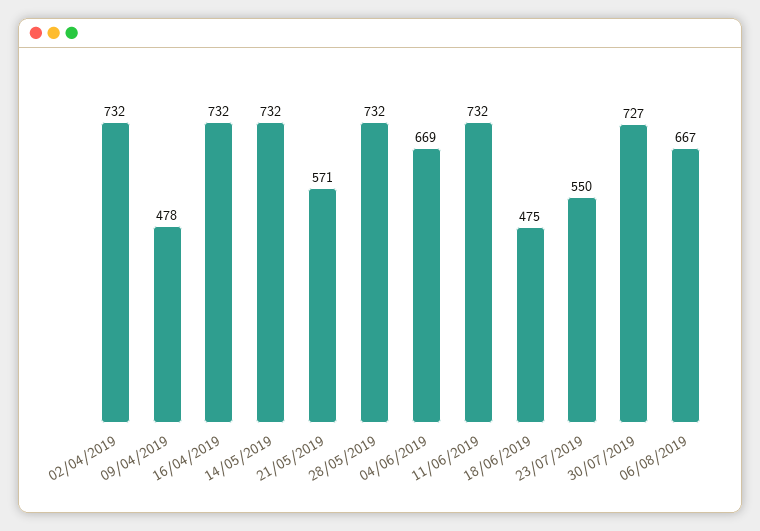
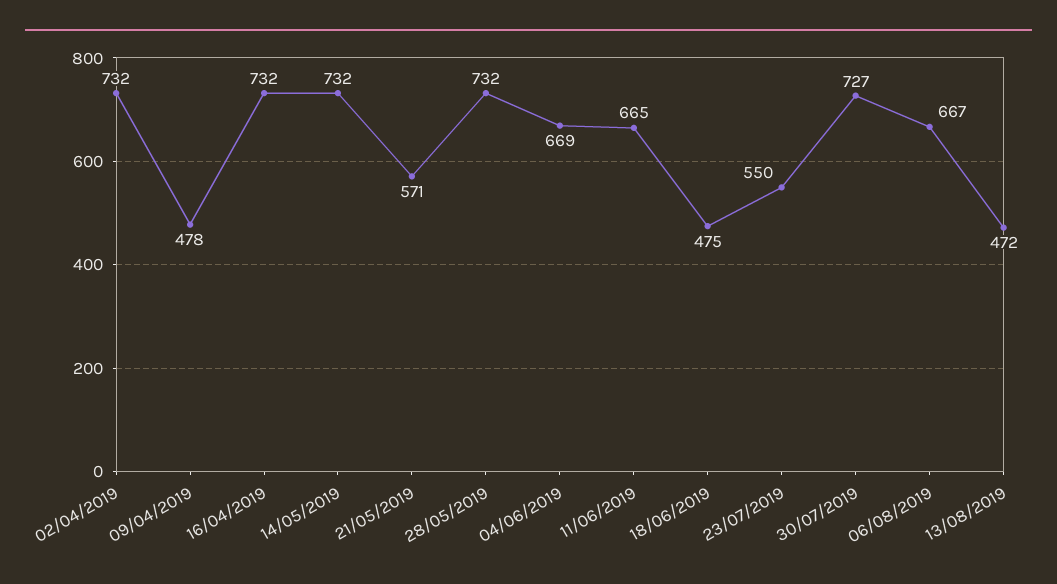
11/06/2019: 732 -> 665
13/08/2019: none -> 472

